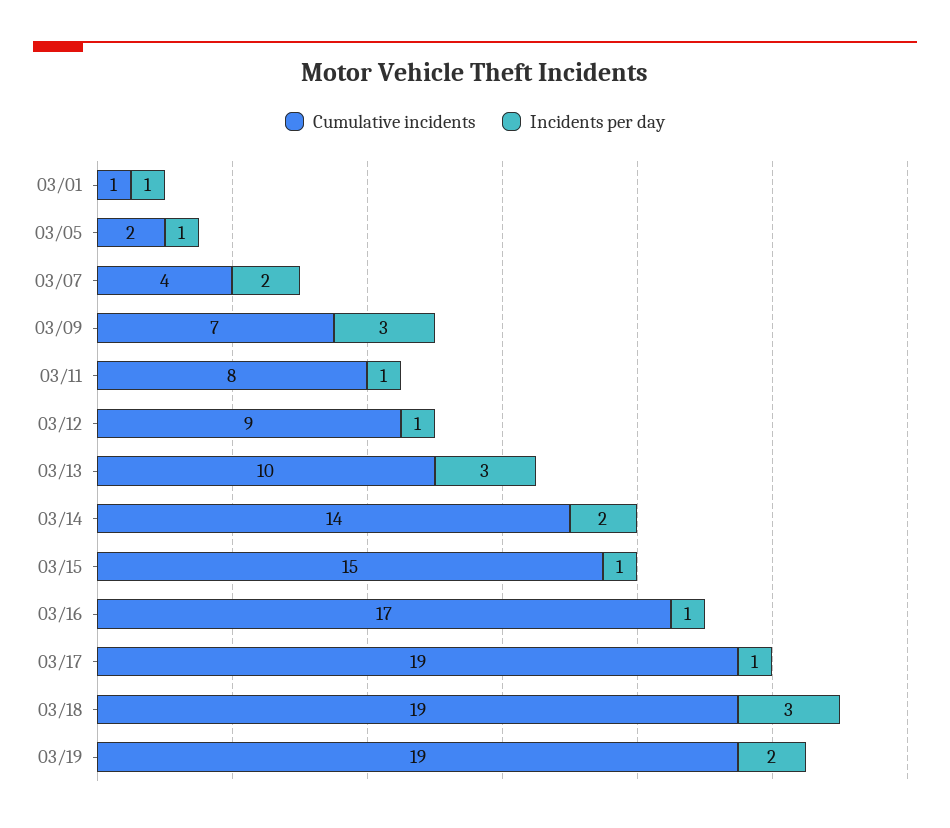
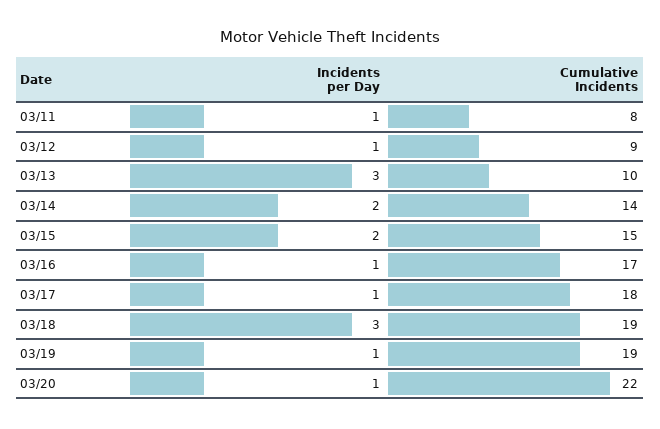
Cumulative incidents, 03/01: 1 -> none
Incidents per day, 03/01: 1 -> none
Cumulative incidents, 03/05: 2 -> none
Incidents per day, 03/05: 1 -> none
Cumulative incidents, 03/07: 4 -> none
Incidents per day, 03/07: 2 -> none
Cumulative incidents, 03/09: 7 -> none
Incidents per day, 03/09: 3 -> none
Incidents per day, 03/15: 1 -> 2
Cumulative incidents, 03/17: 19 -> 18
Incidents per day, 03/19: 2 -> 1
Incidents per day, 03/20: none -> 1
Cumulative incidents, 03/20: none -> 22

